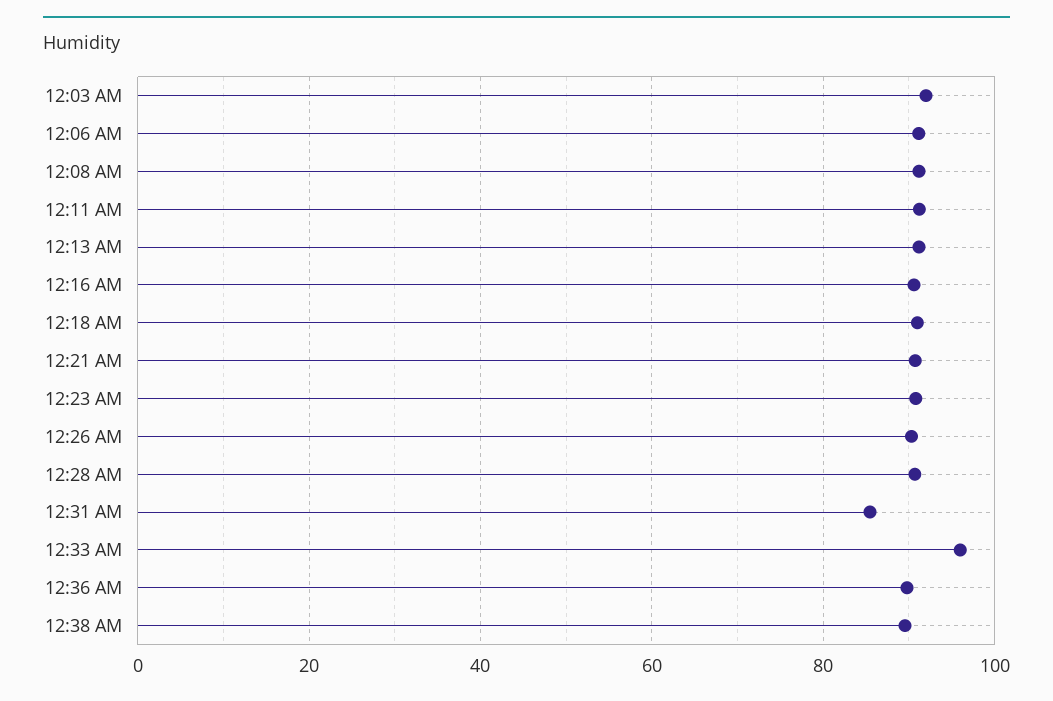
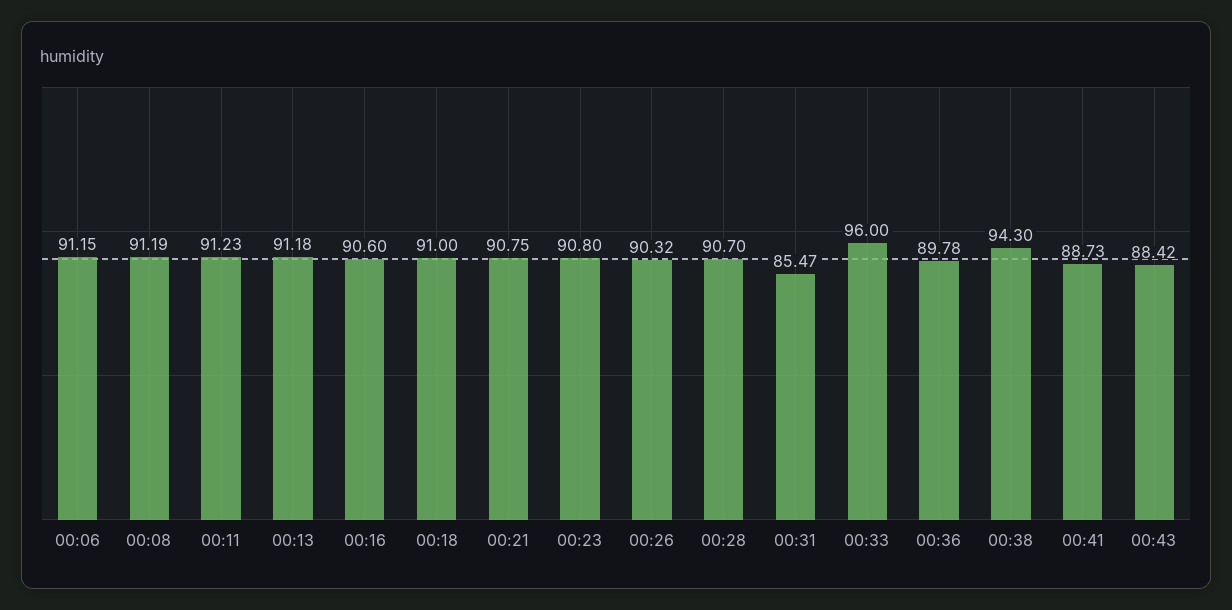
12:03 AM: 92 -> none
12:38 AM: 90 -> 94.3
00:41: none -> 88.73
00:43: none -> 88.42

